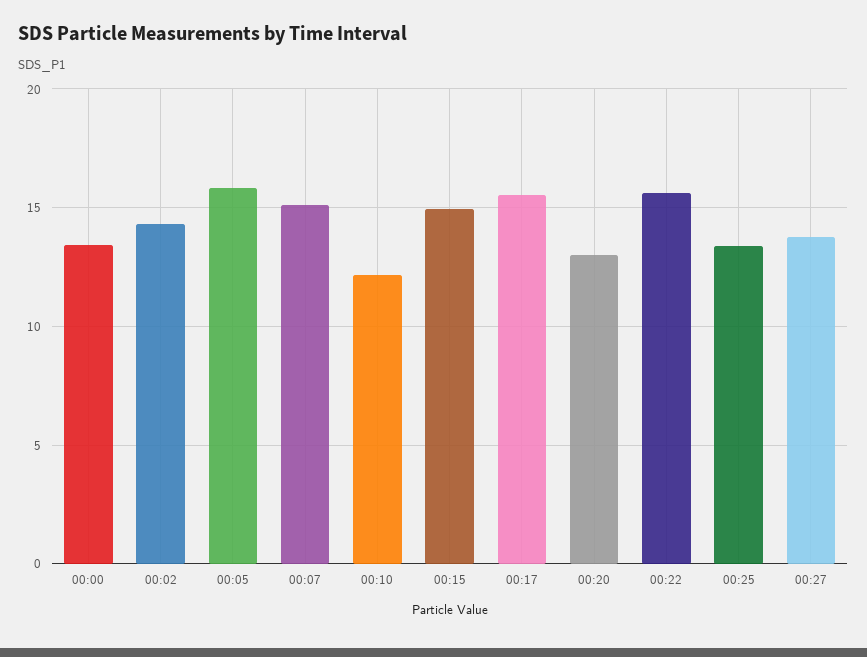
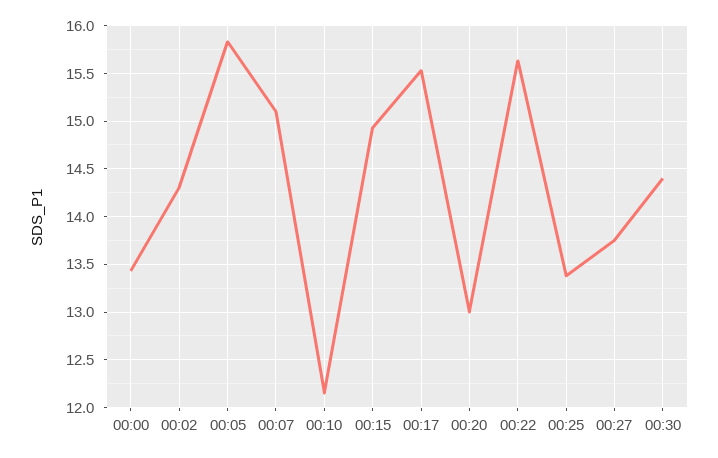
00:30: none -> 14.4

